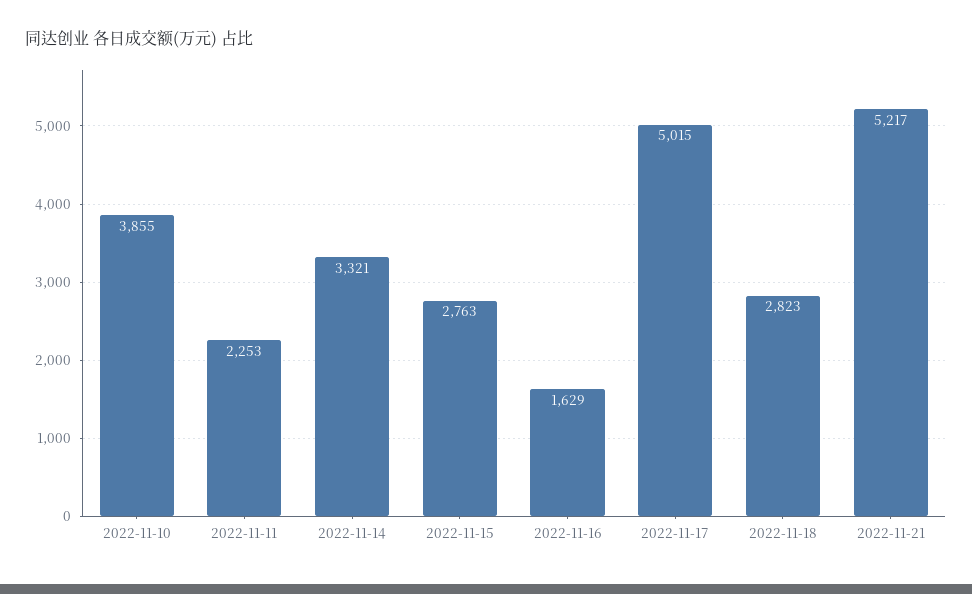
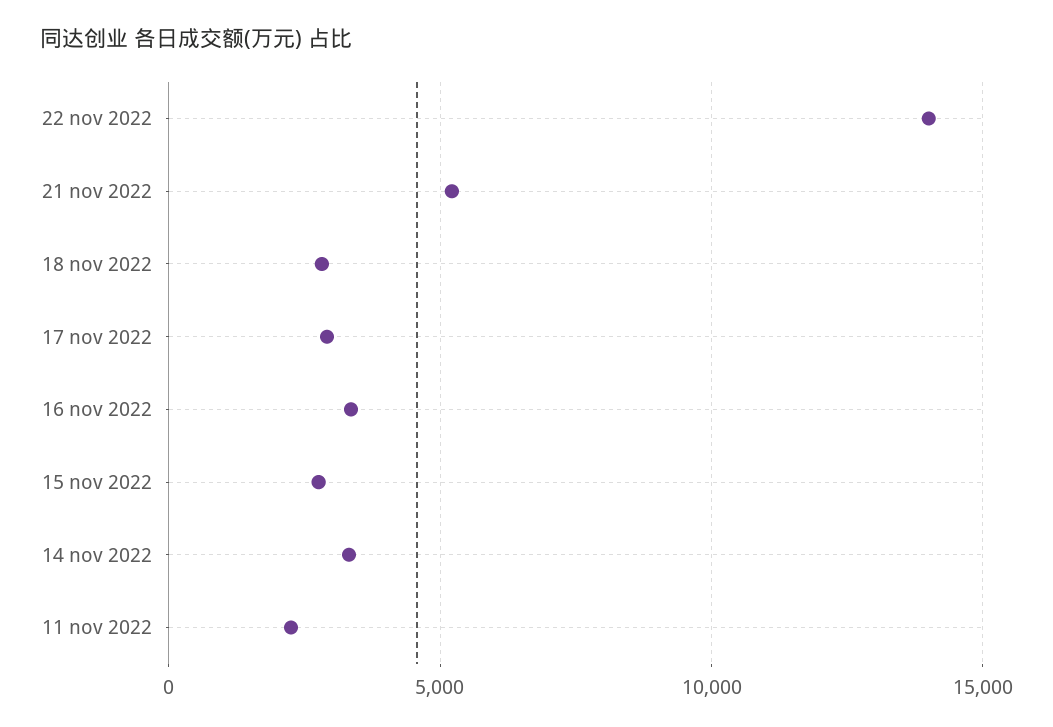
2022-11-10: 3855 -> none
2022-11-16: 1629 -> 3500
2022-11-17: 5015 -> 3000
22 nov 2022: none -> 14000

